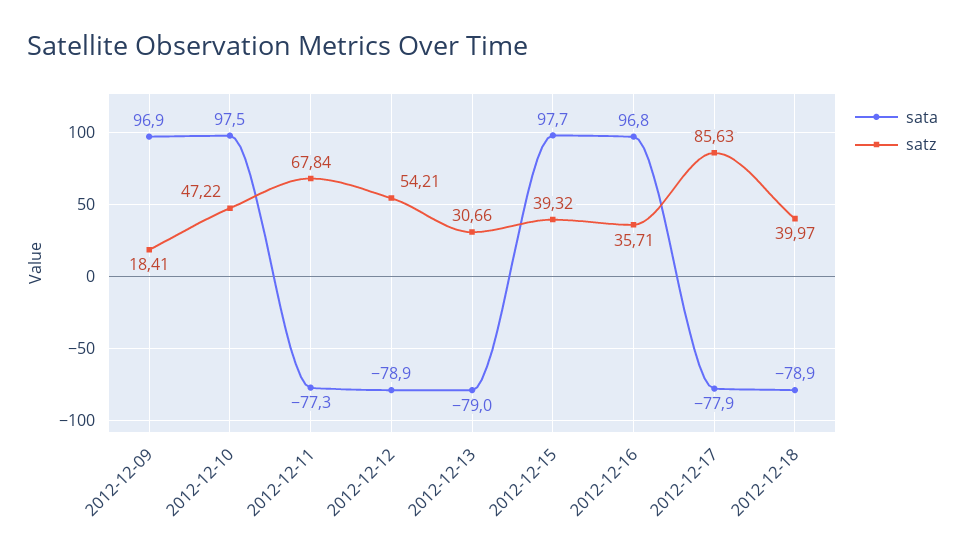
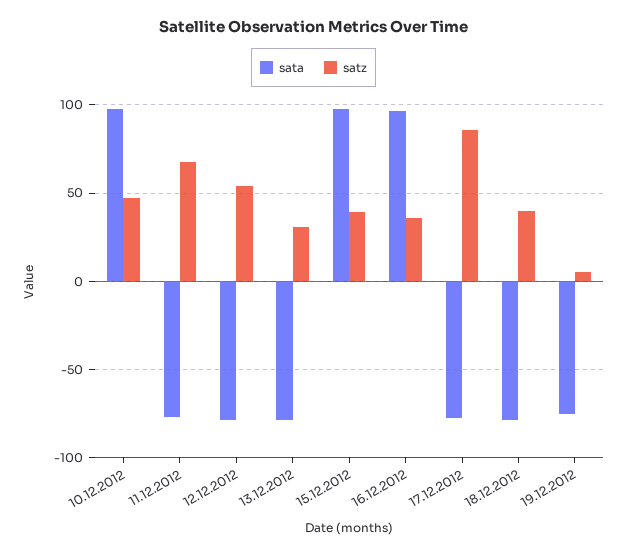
sata, 2012-12-09: 96.9 -> none
satz, 2012-12-09: 18.41 -> none
sata, 19.12.2012: none -> -75
satz, 19.12.2012: none -> 5

